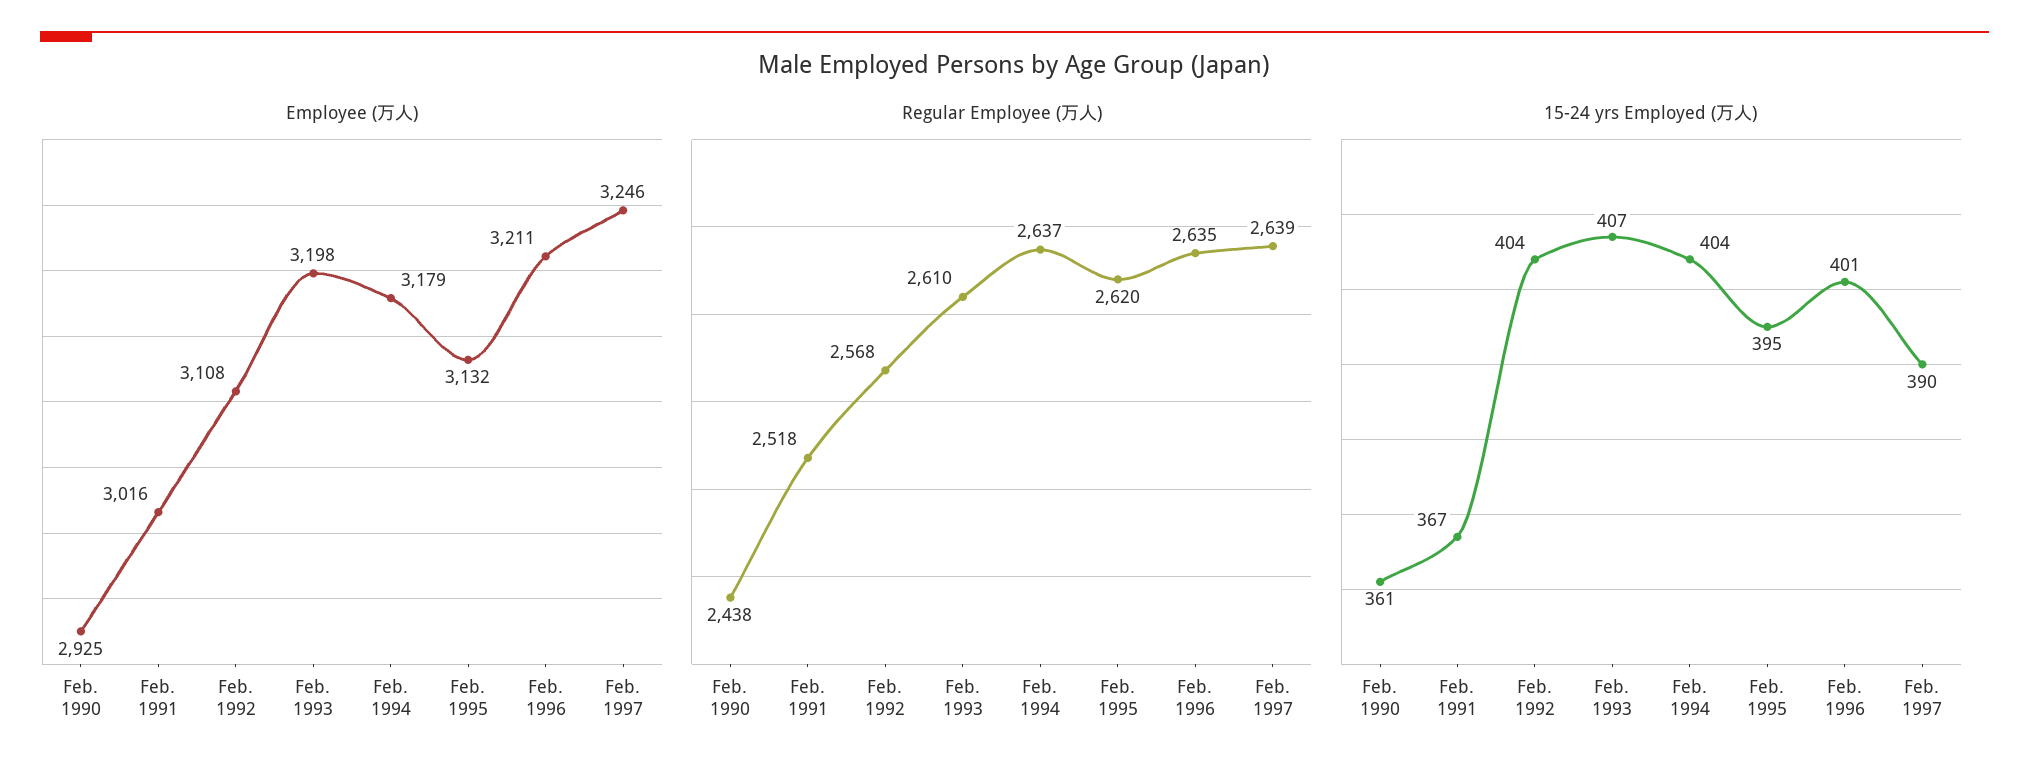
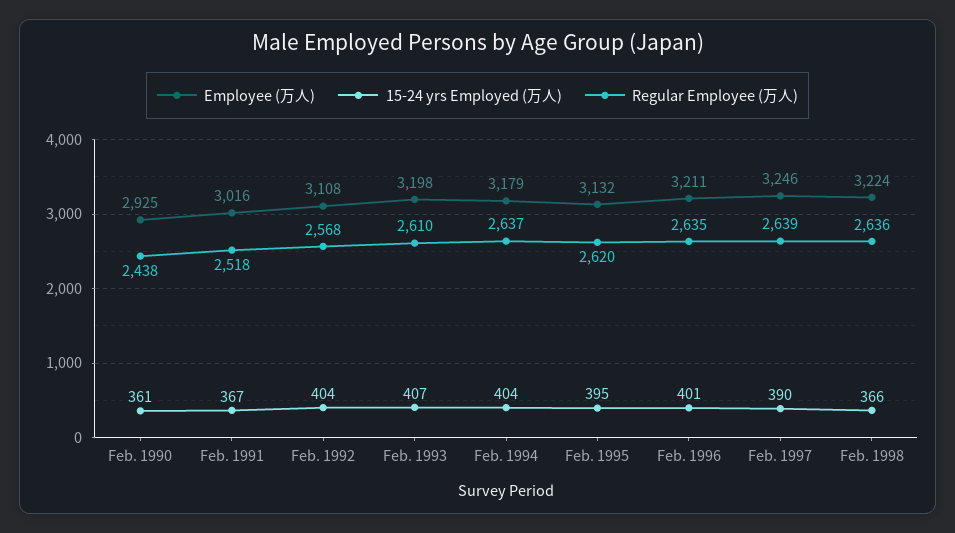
Employee (万人), Feb. 1998: none -> 3224
15-24 yrs Employed (万人), Feb. 1998: none -> 366
Regular Employee (万人), Feb. 1998: none -> 2636

